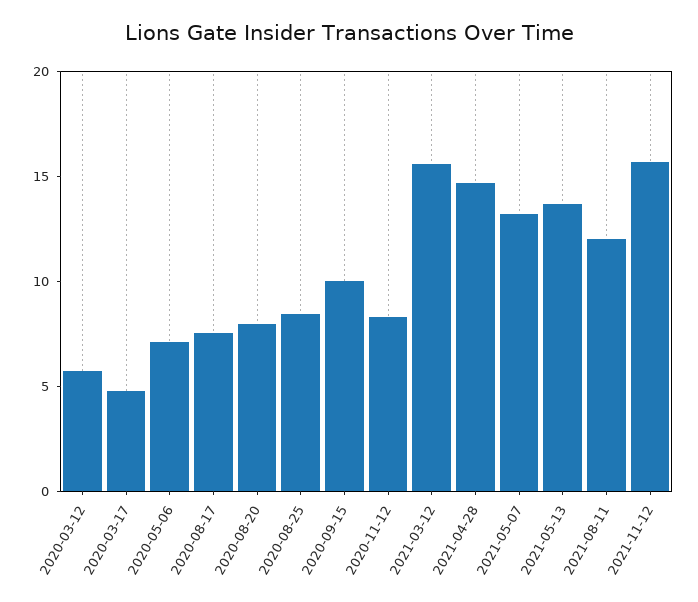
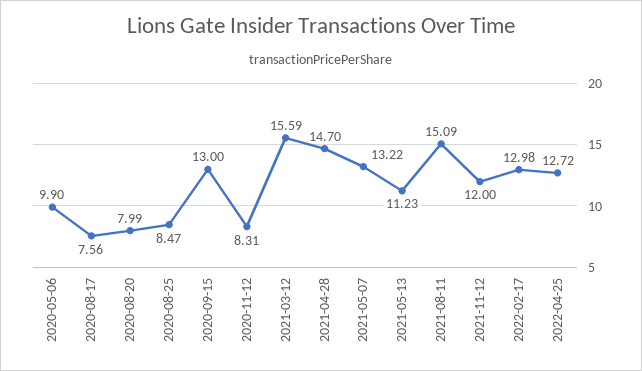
2020-03-12: 6 -> none
2020-03-17: 5 -> none
2020-05-06: 7 -> 9.9
2020-09-15: 10 -> 13
2021-05-13: 14 -> 11.23
2021-08-11: 12 -> 15.09
2021-11-12: 16 -> 12
2022-02-17: none -> 12.98
2022-04-25: none -> 12.72

